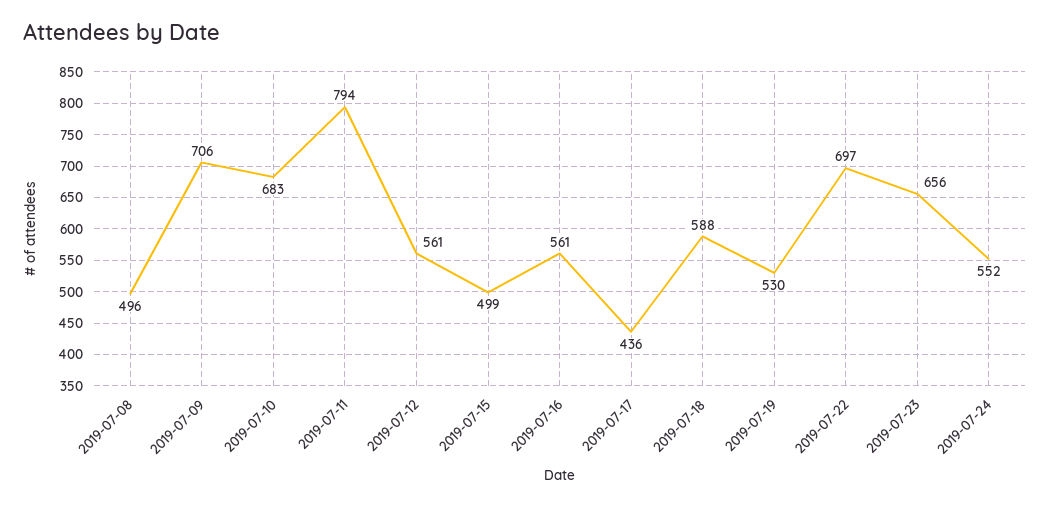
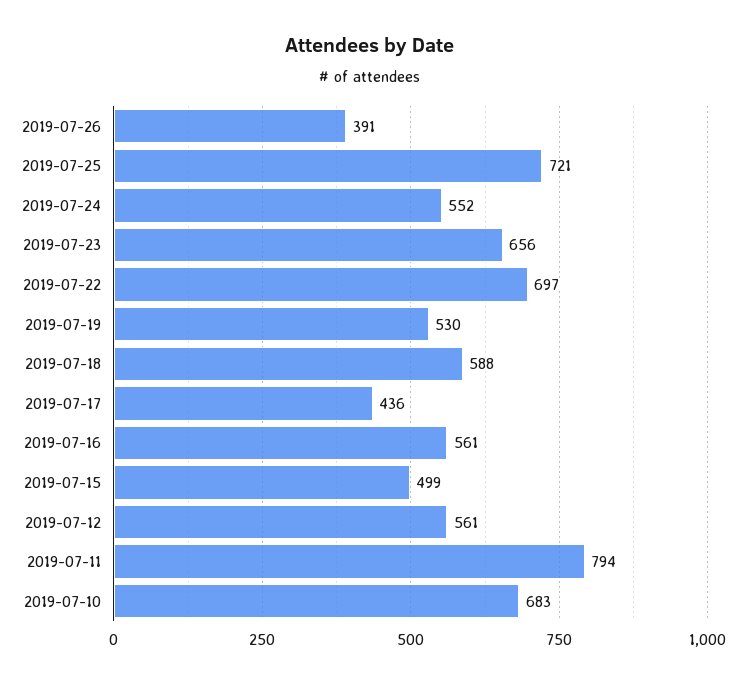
2019-07-08: 496 -> none
2019-07-09: 706 -> none
2019-07-26: none -> 391
2019-07-25: none -> 721

